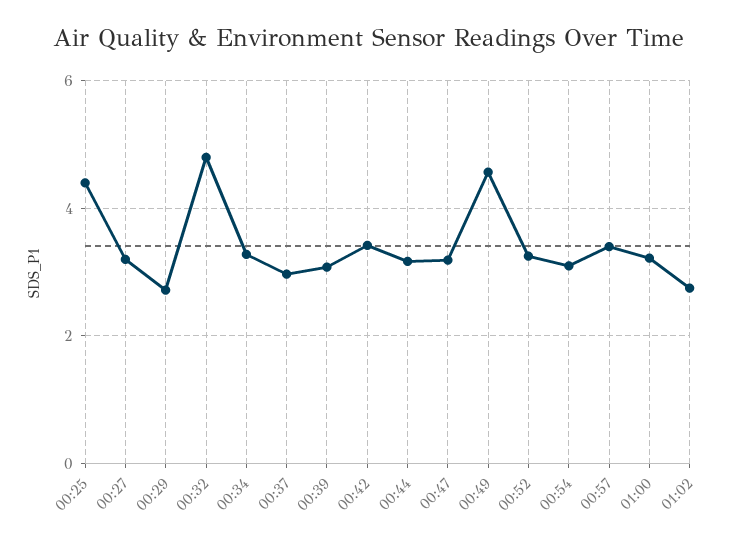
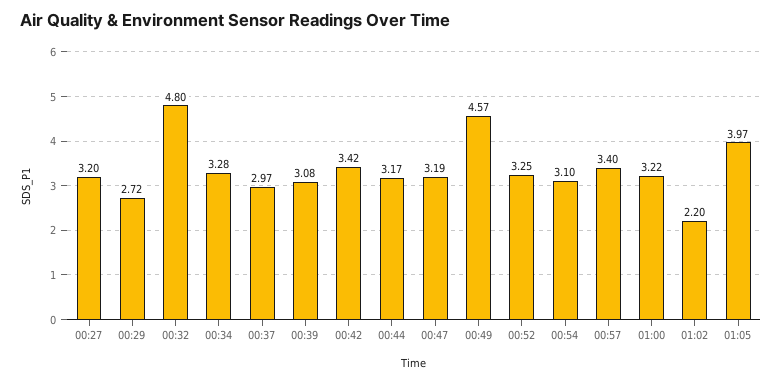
00:25: 4.4 -> none
01:02: 2.8 -> 2.2
01:05: none -> 3.97

